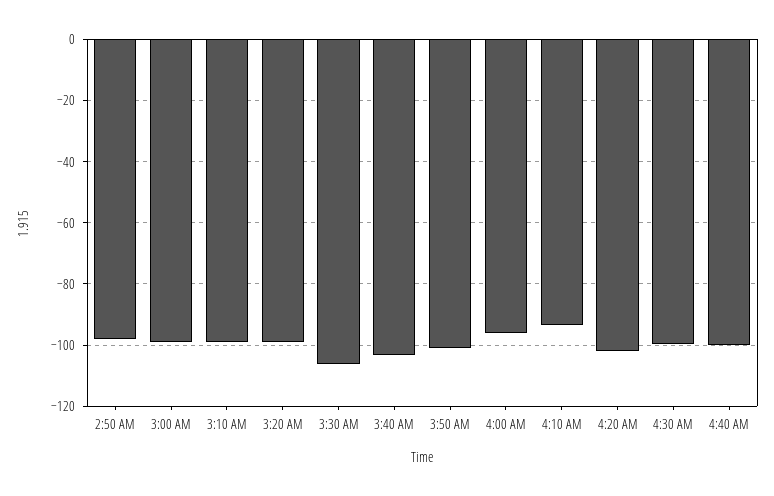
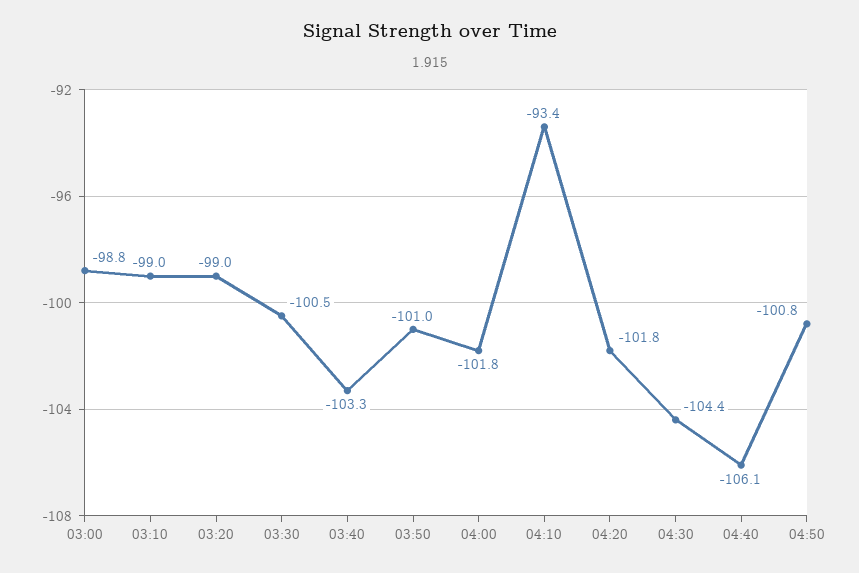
2:50 AM: -98 -> none
3:30 AM: -106 -> -100.5
4:00 AM: -96 -> -101.8
4:30 AM: -100 -> -104.4
4:40 AM: -100 -> -106.1
04:50: none -> -100.8

